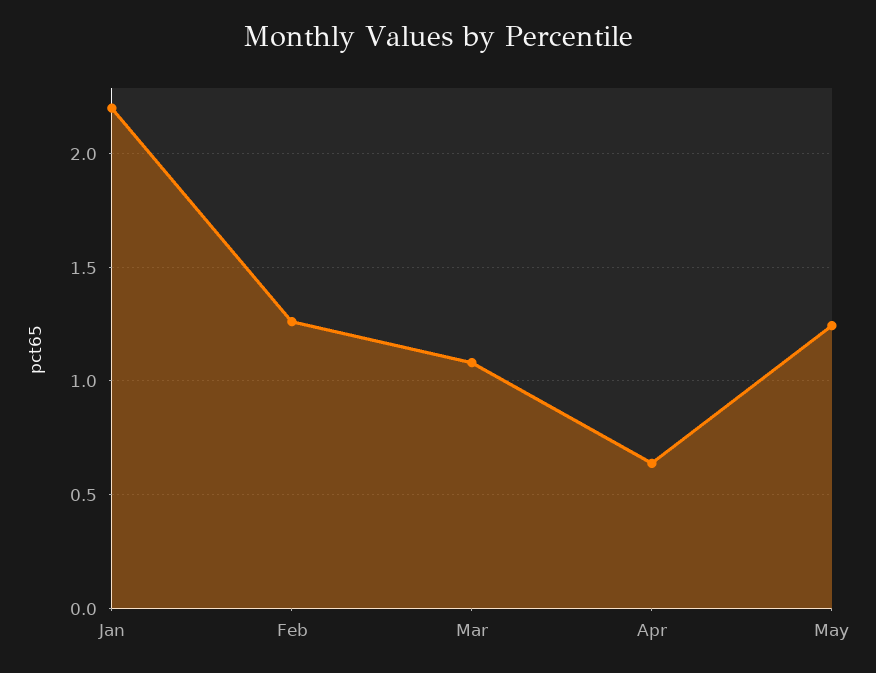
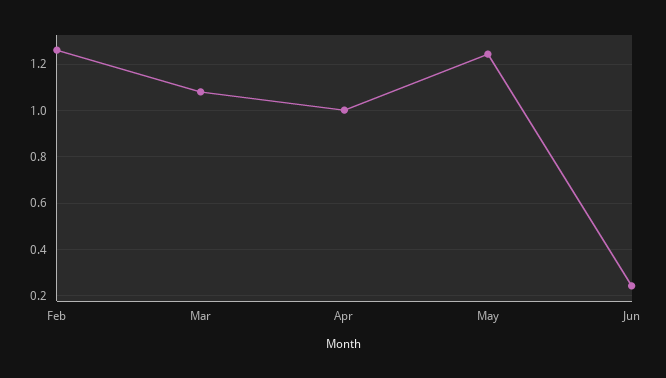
Jan: 2.2 -> none
Apr: 0.65 -> 1
Jun: none -> 0.25

